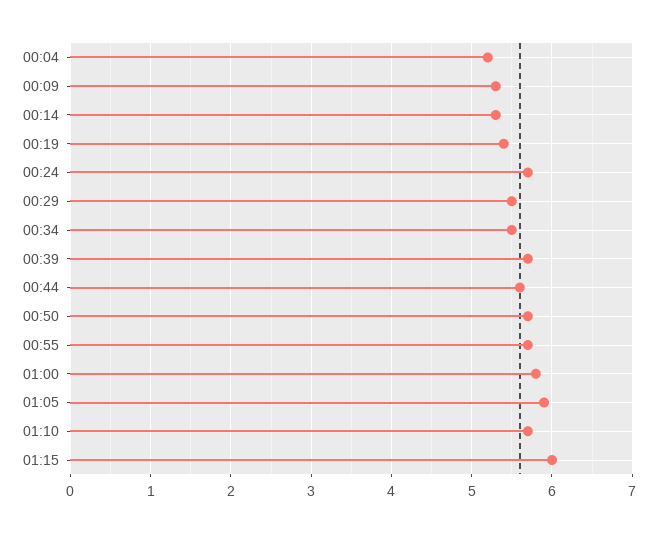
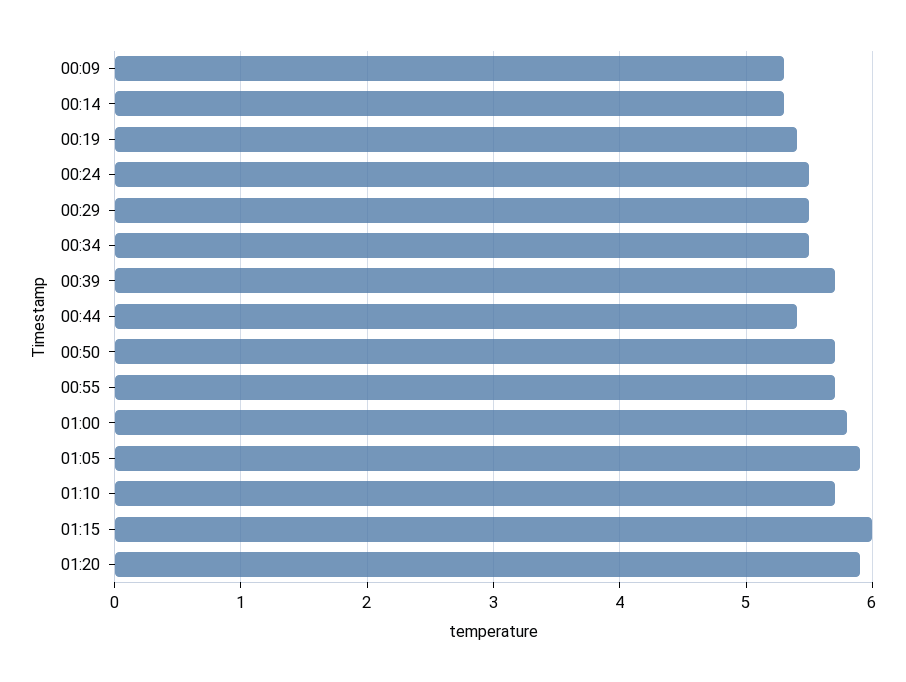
00:04: 5.2 -> none
00:24: 5.7 -> 5.5
00:44: 5.6 -> 5.4
01:20: none -> 5.9

